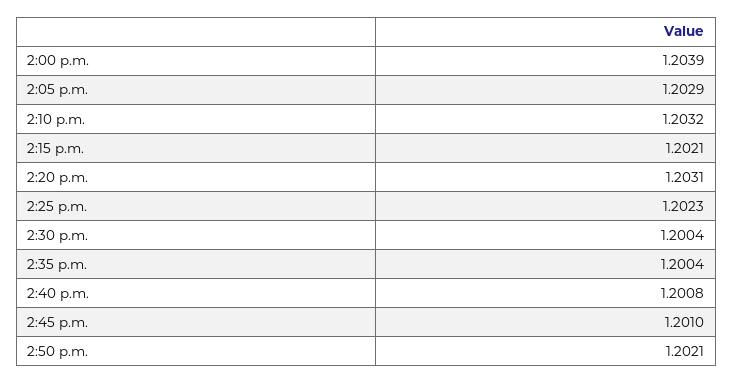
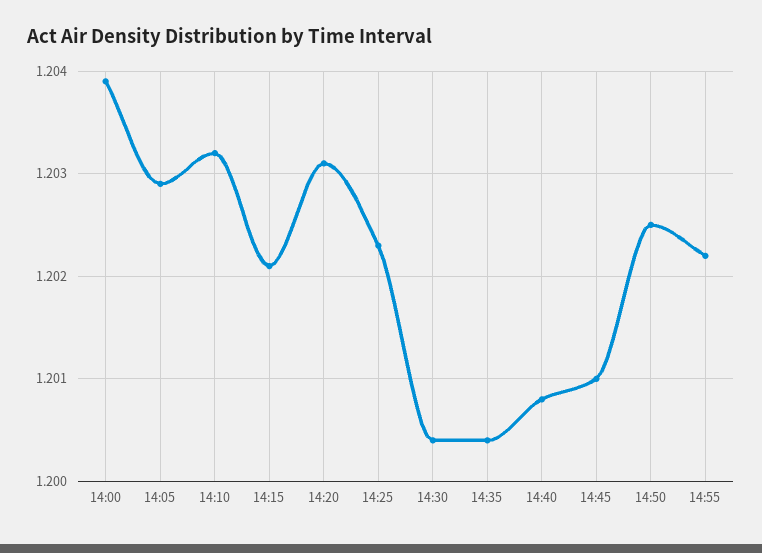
2:50 p.m.: 1.2021 -> 1.2025
14:55: none -> 1.2022

